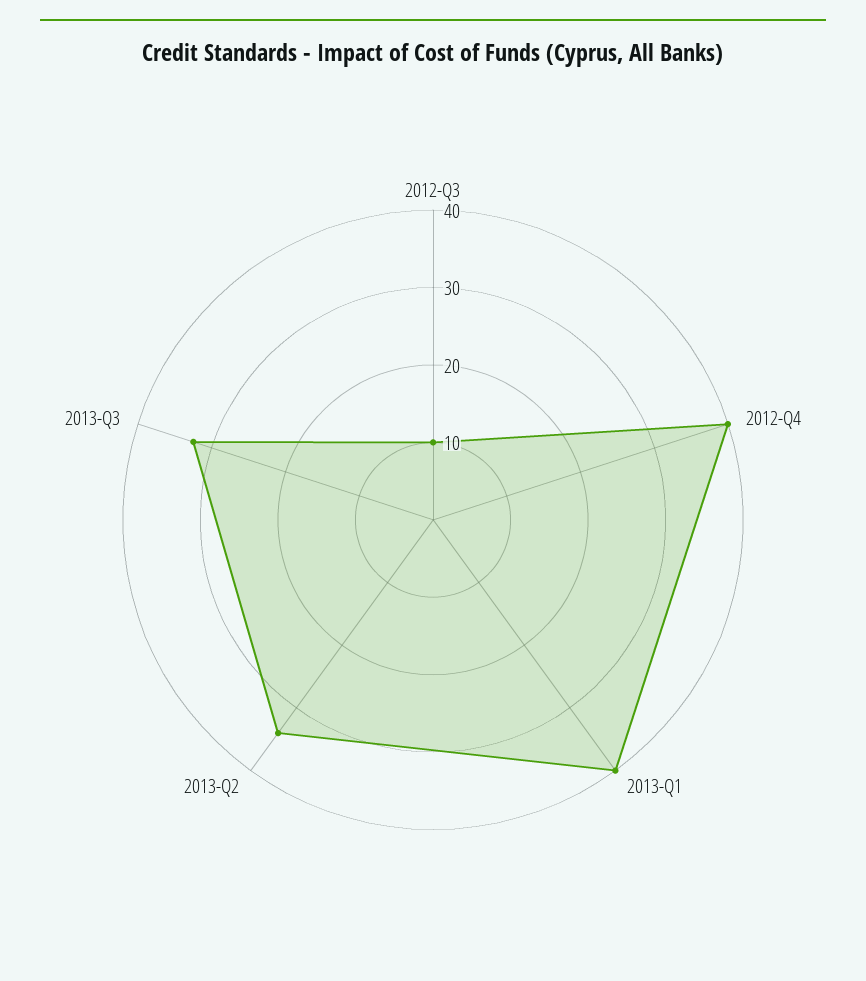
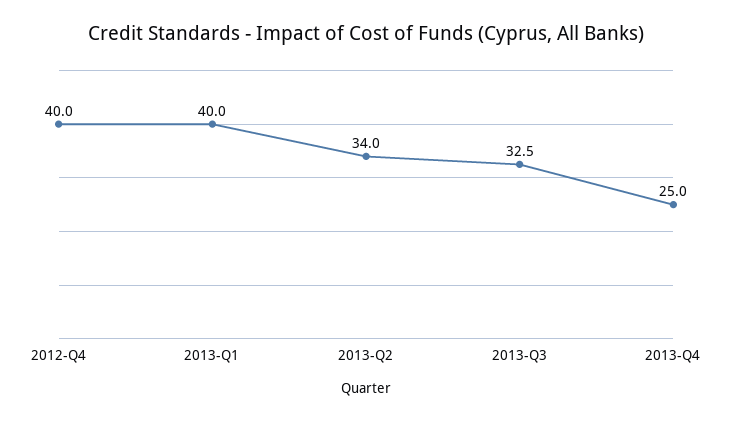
2012-Q3: 10 -> none
2013-Q4: none -> 25

